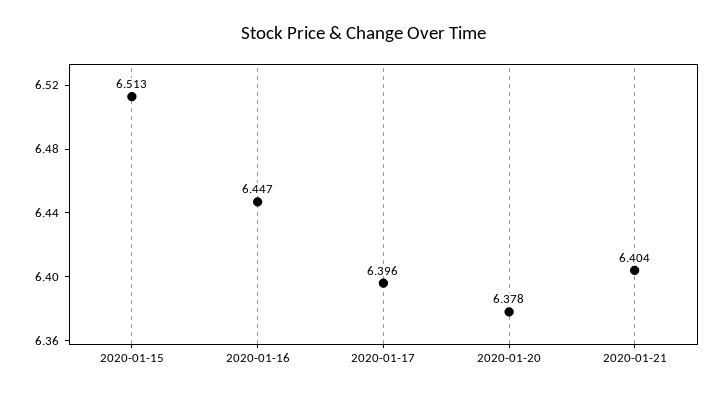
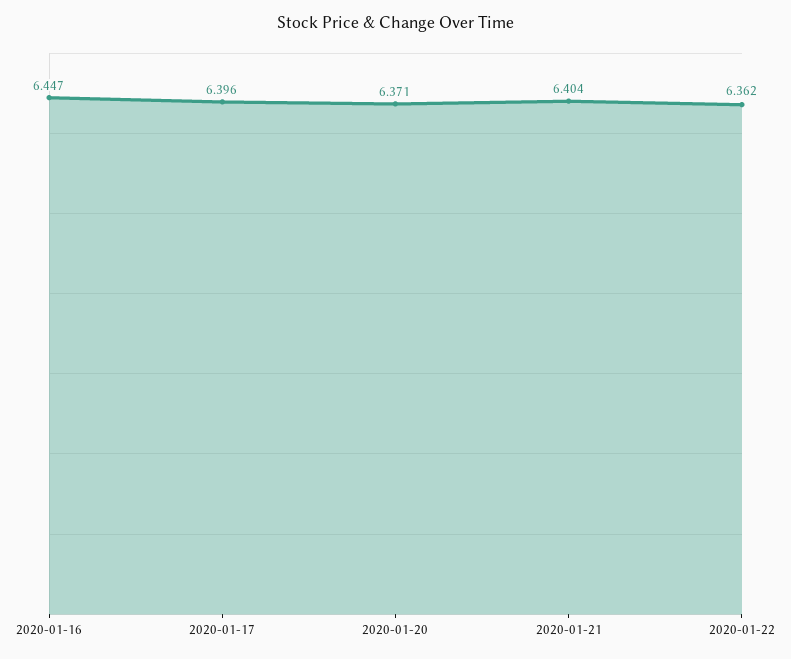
2020-01-15: 6.513 -> none
2020-01-20: 6.378 -> 6.371
2020-01-22: none -> 6.362

